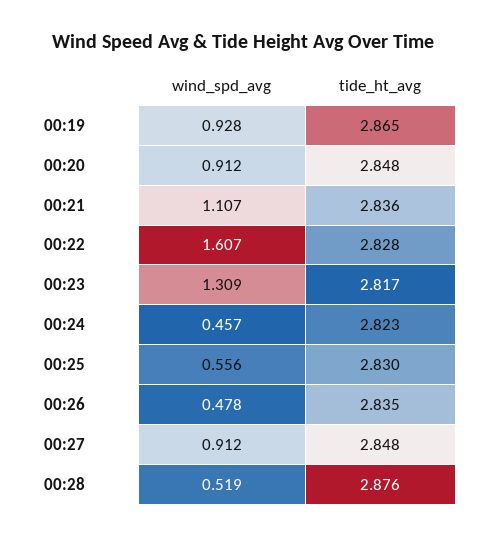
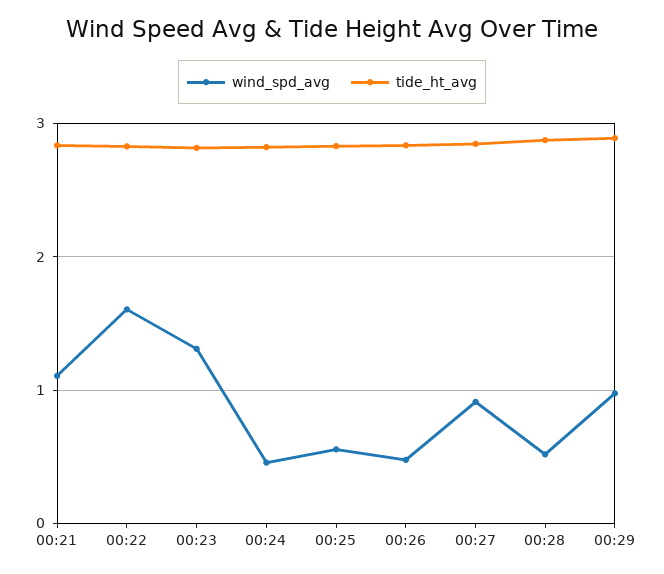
wind_spd_avg, 00:19: 0.928 -> none
tide_ht_avg, 00:19: 2.865 -> none
wind_spd_avg, 00:20: 0.912 -> none
tide_ht_avg, 00:20: 2.848 -> none
wind_spd_avg, 00:29: none -> 1
tide_ht_avg, 00:29: none -> 2.9

